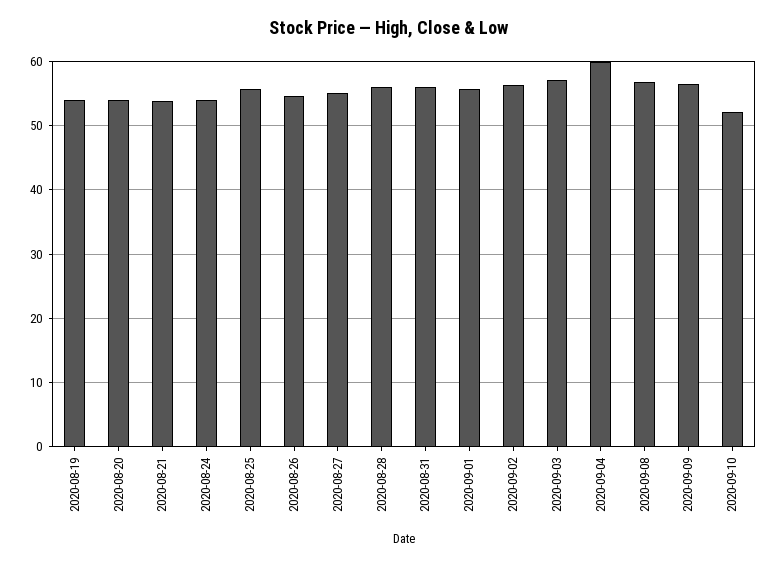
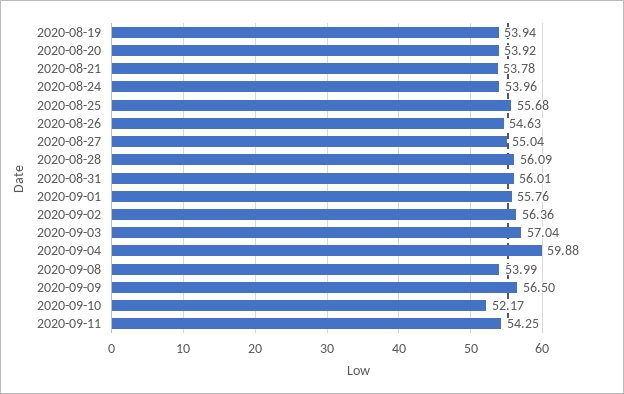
2020-09-08: 57 -> 53.99
2020-09-11: none -> 54.25

